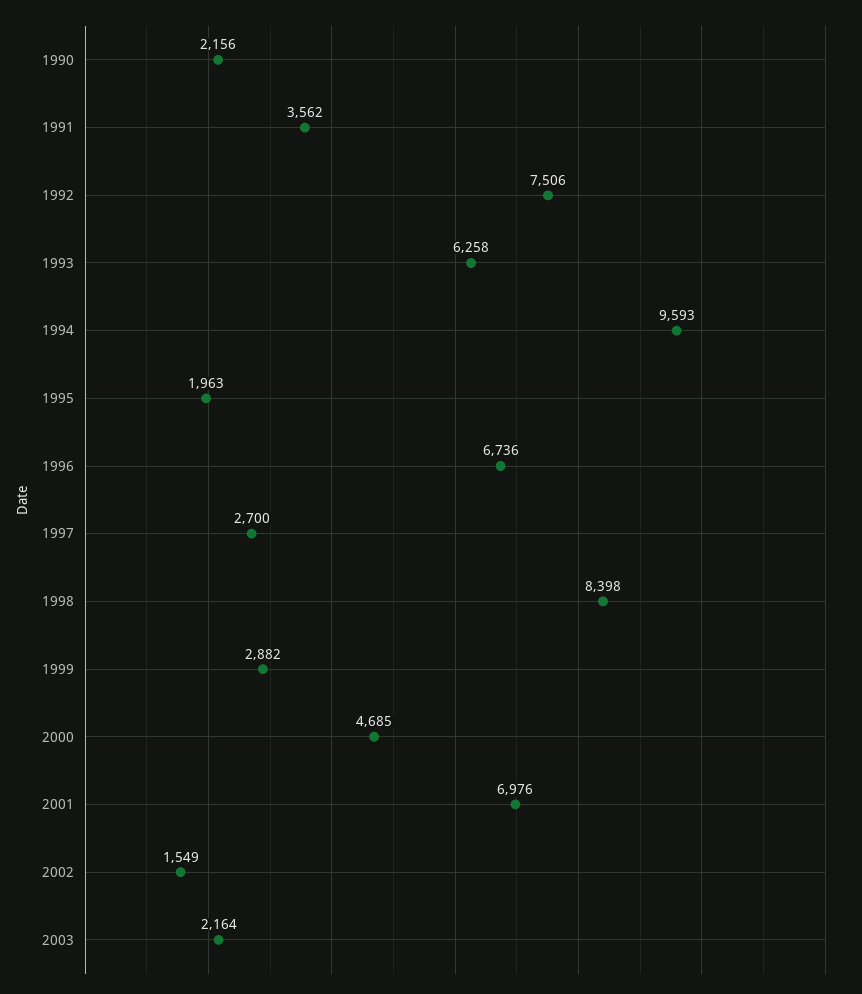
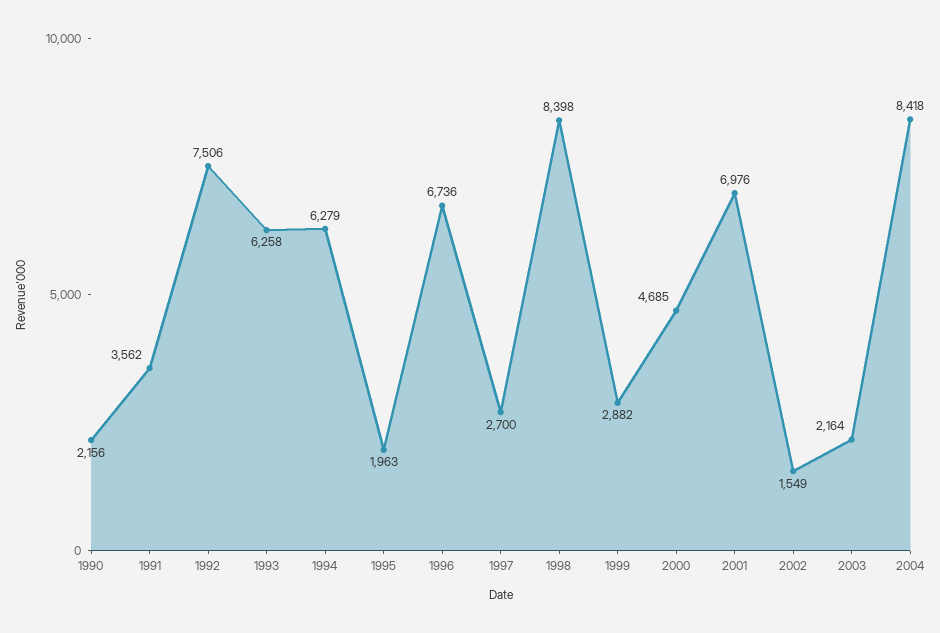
1994: 9593 -> 6279
2004: none -> 8418

